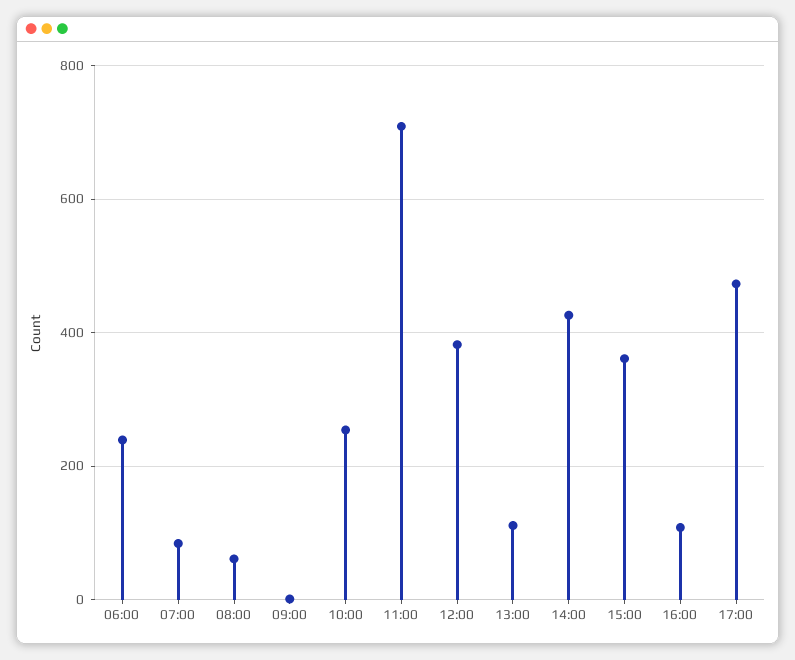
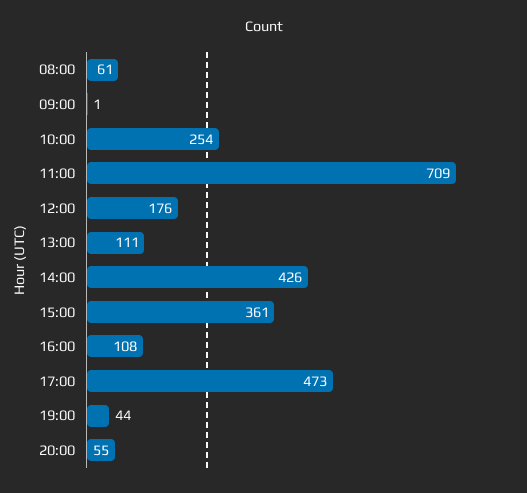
06:00: 240 -> none
07:00: 80 -> none
12:00: 380 -> 176
19:00: none -> 44
20:00: none -> 55

